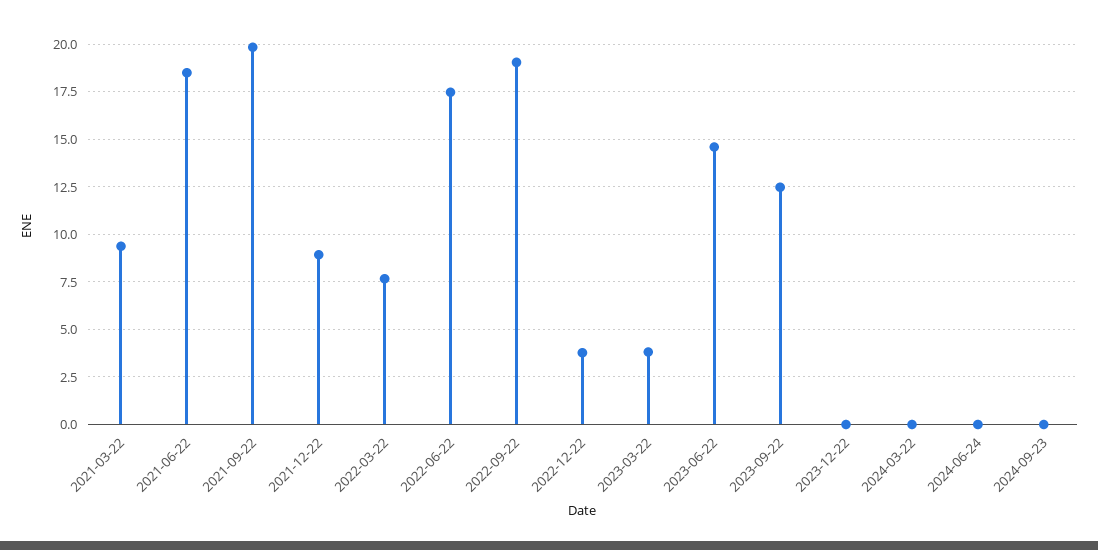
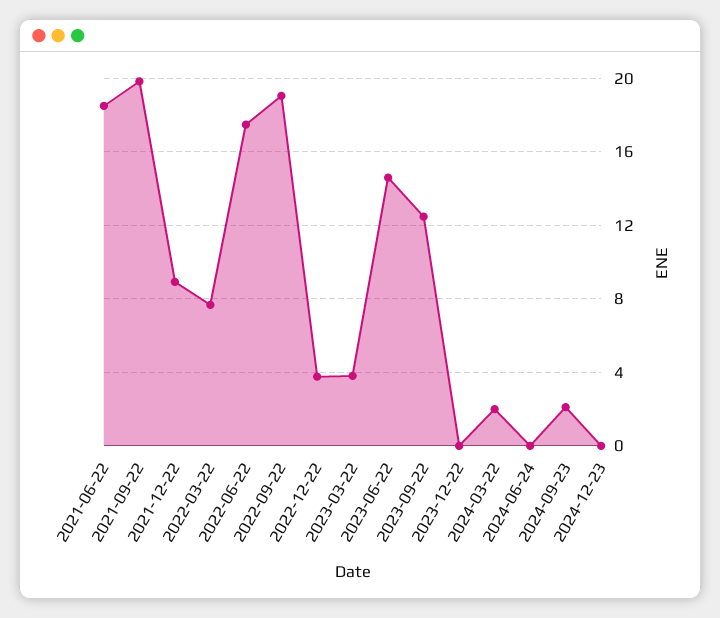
2021-03-22: 9.5 -> none
2024-03-22: 0 -> 2
2024-09-23: 0 -> 2
2024-12-23: none -> 0

